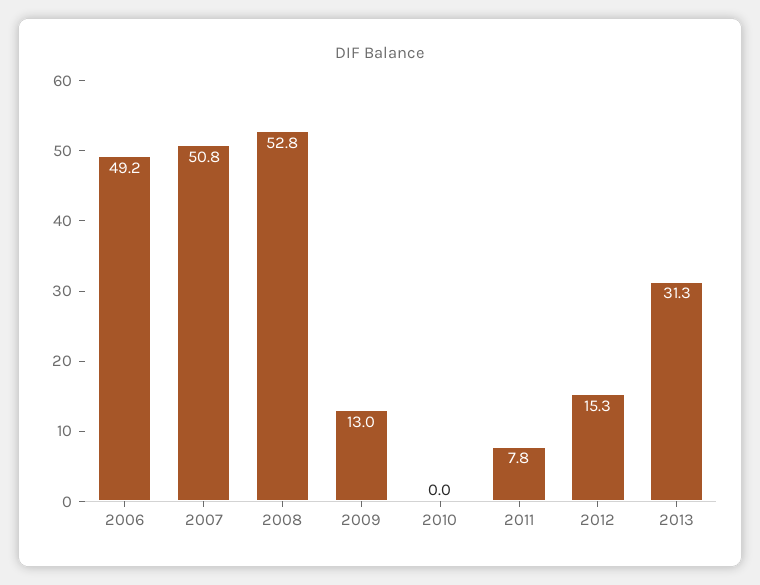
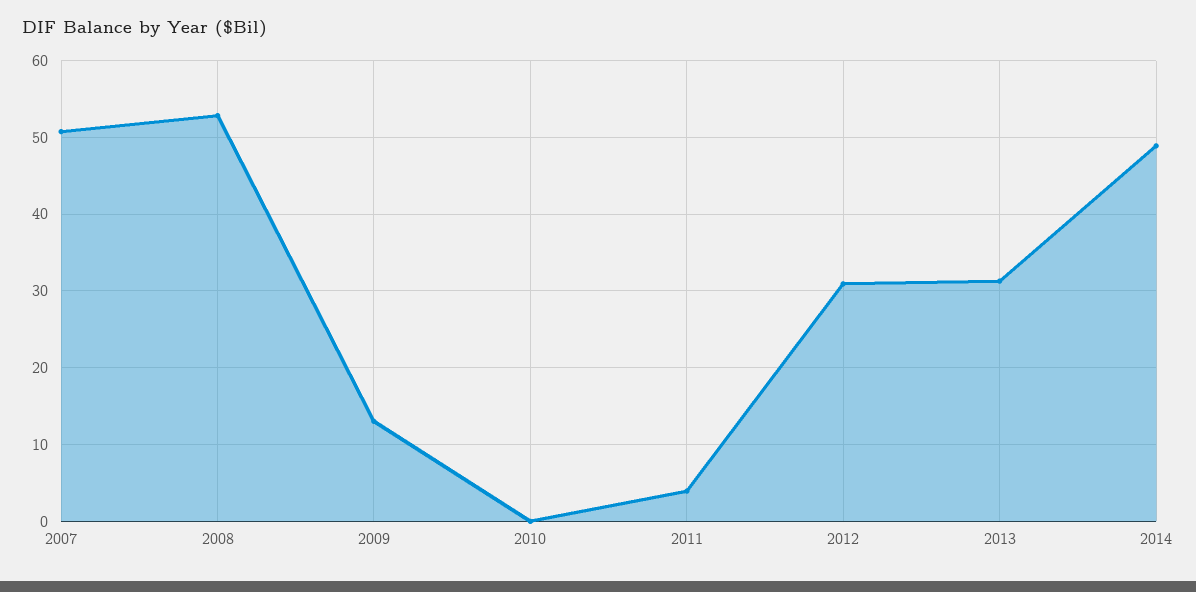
2006: 49.2 -> none
2011: 7.8 -> 4
2012: 15.3 -> 31
2014: none -> 49

